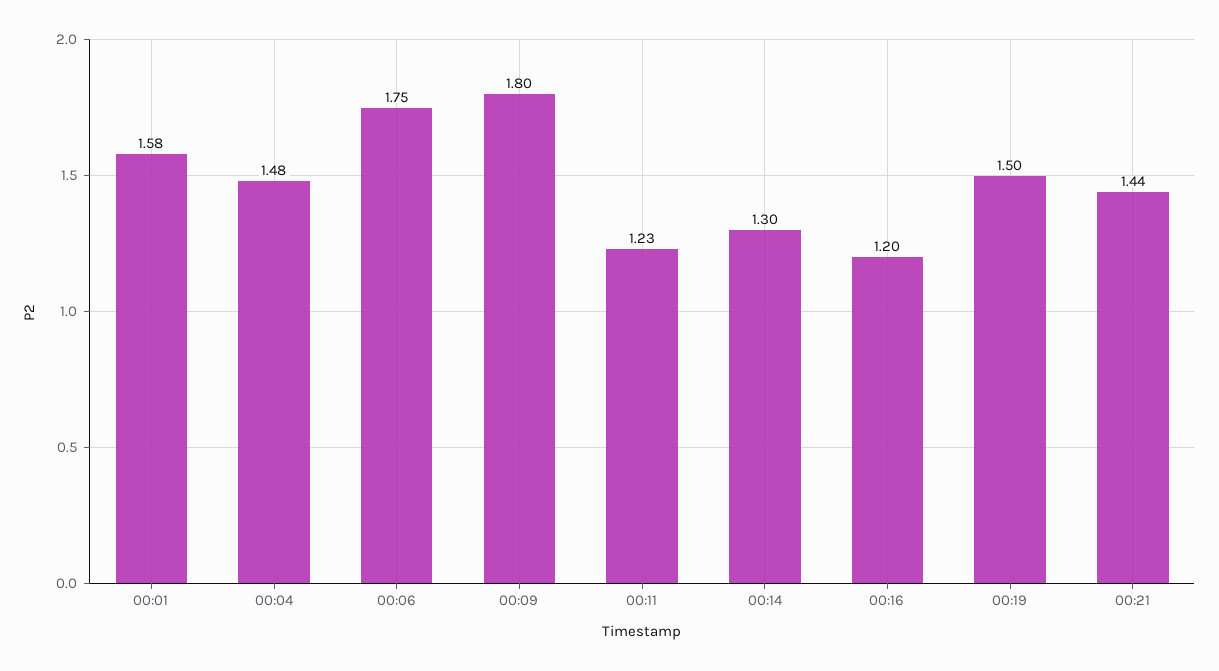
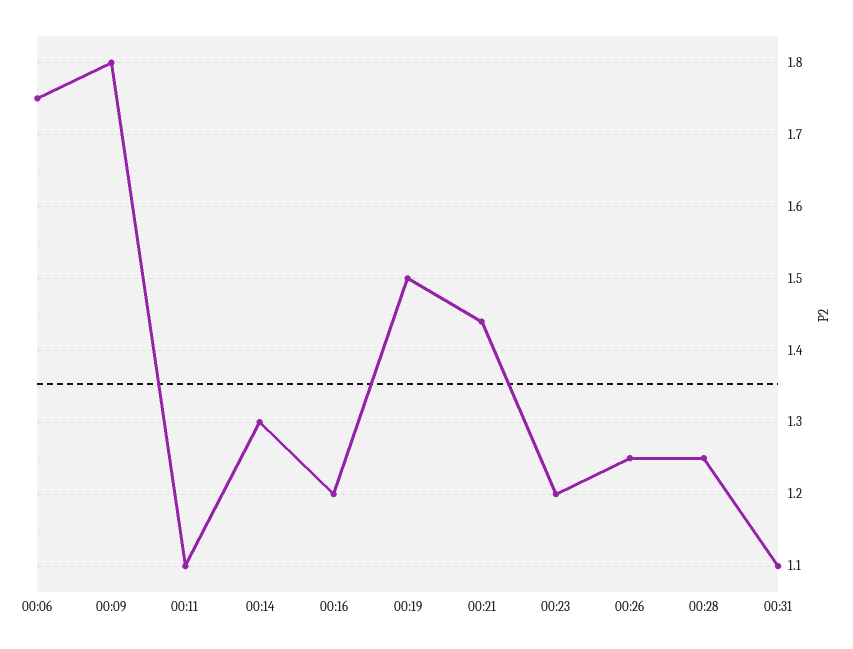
00:01: 1.58 -> none
00:04: 1.48 -> none
00:11: 1.23 -> 1.1
00:23: none -> 1.2
00:26: none -> 1.25
00:28: none -> 1.25
00:31: none -> 1.1

